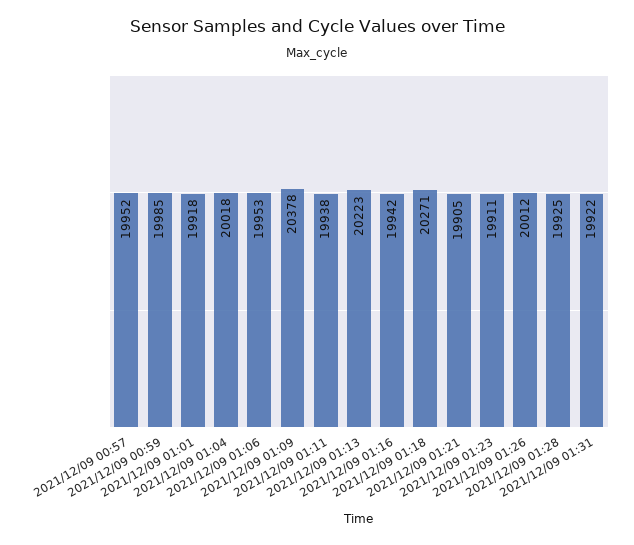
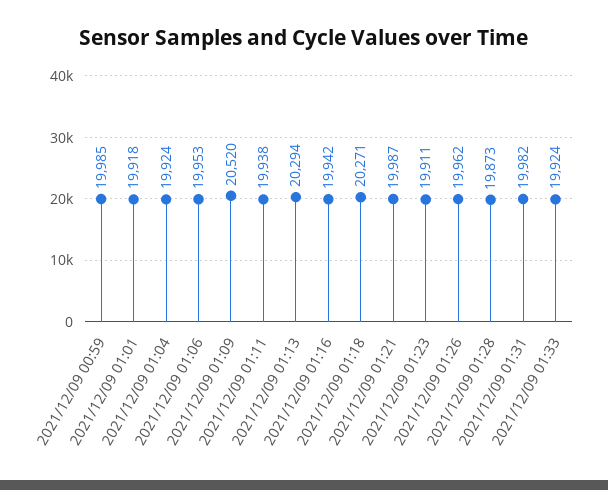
2021/12/09 00:57: 19952 -> none
2021/12/09 01:04: 20018 -> 19924
2021/12/09 01:09: 20378 -> 20520
2021/12/09 01:13: 20223 -> 20294
2021/12/09 01:21: 19905 -> 19987
2021/12/09 01:26: 20012 -> 19962
2021/12/09 01:28: 19925 -> 19873
2021/12/09 01:31: 19922 -> 19982
2021/12/09 01:33: none -> 19924

